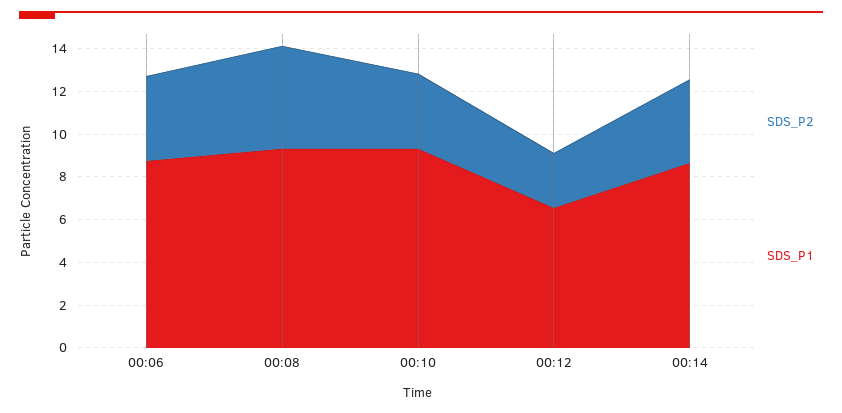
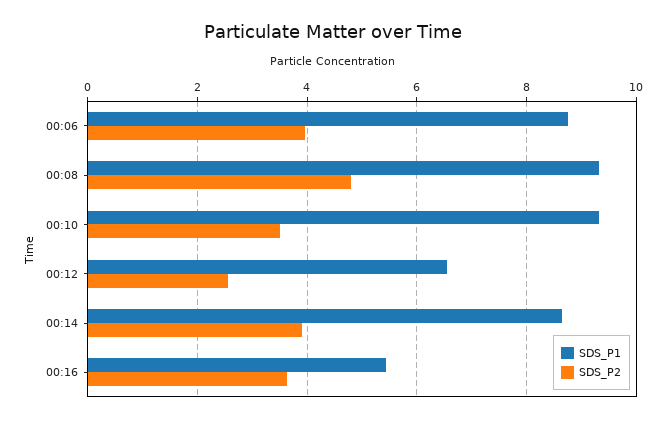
SDS_P1, 00:16: none -> 5.4
SDS_P2, 00:16: none -> 3.6

